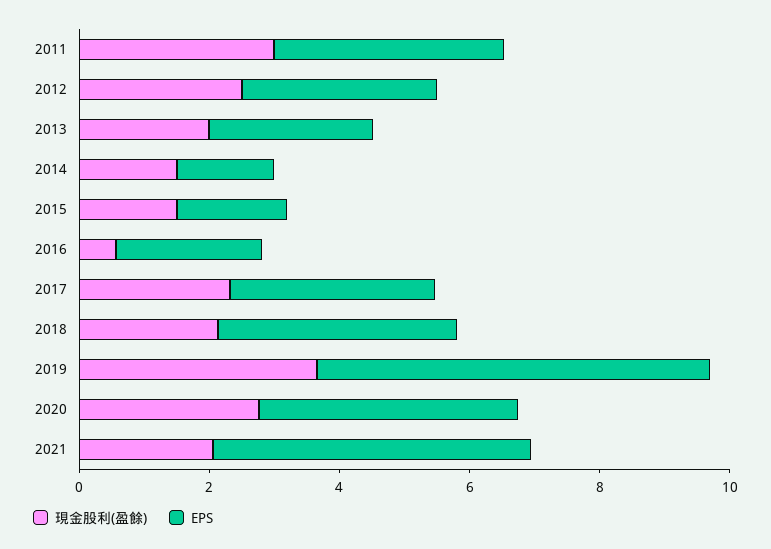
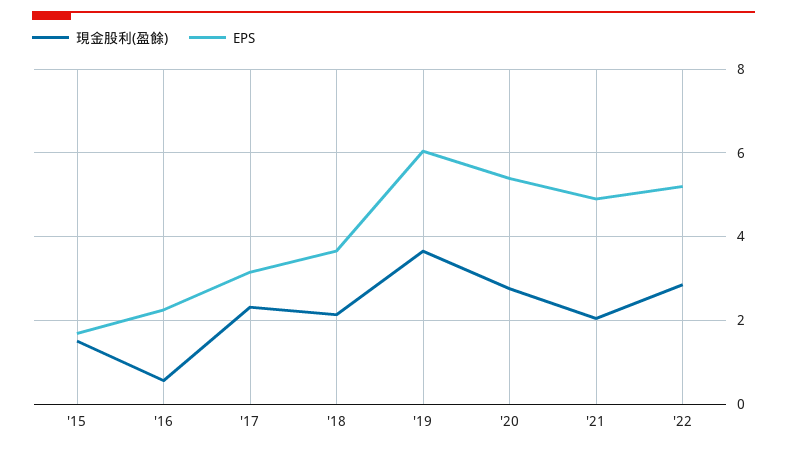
現金股利(盈餘), 2011: 3 -> none
EPS, 2011: 3.5 -> none
現金股利(盈餘), 2012: 2.5 -> none
EPS, 2012: 3 -> none
現金股利(盈餘), 2013: 2 -> none
EPS, 2013: 2.5 -> none
現金股利(盈餘), 2014: 1.5 -> none
EPS, 2014: 1.5 -> none
EPS, 2020: 4 -> 5.4
現金股利(盈餘), '22: none -> 2.8
EPS, '22: none -> 5.2

